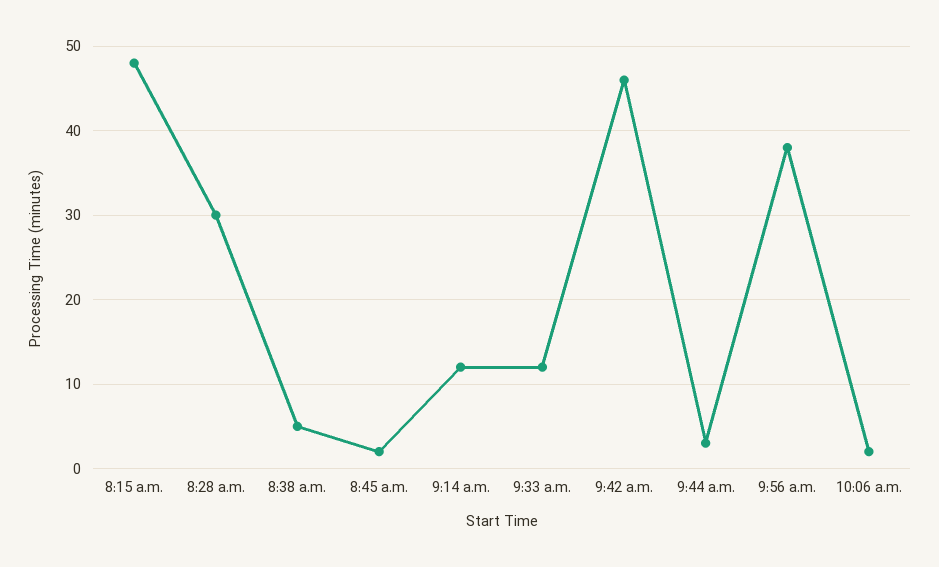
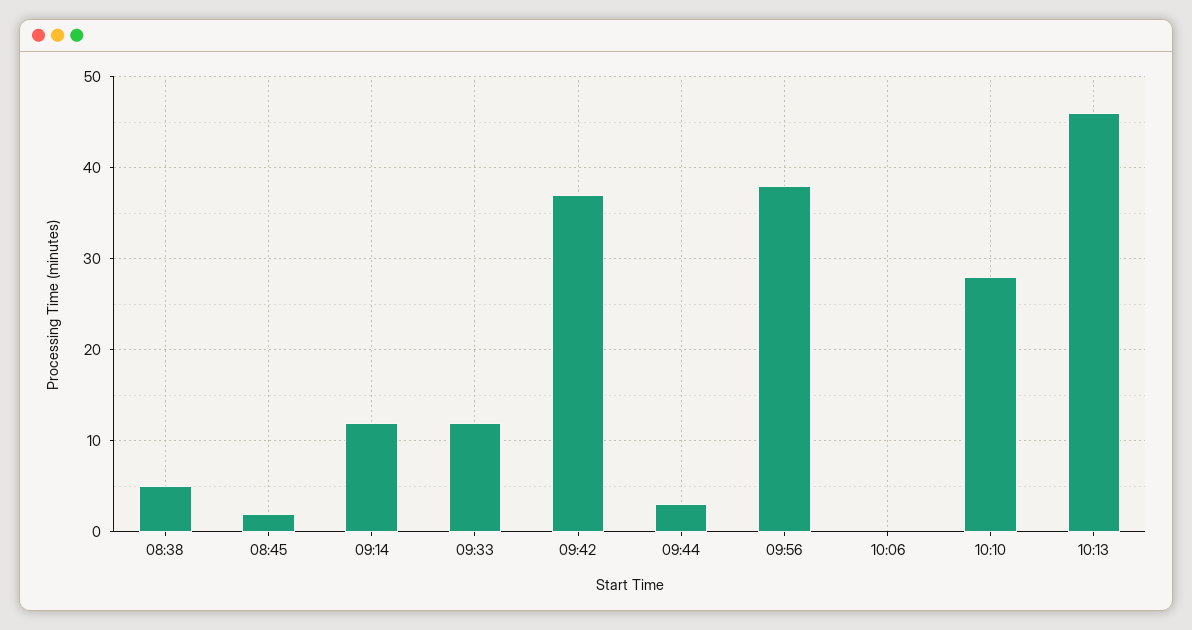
8:15 a.m.: 48 -> none
8:28 a.m.: 30 -> none
9:42 a.m.: 46 -> 37
10:06 a.m.: 2 -> 0
10:10: none -> 28
10:13: none -> 46

